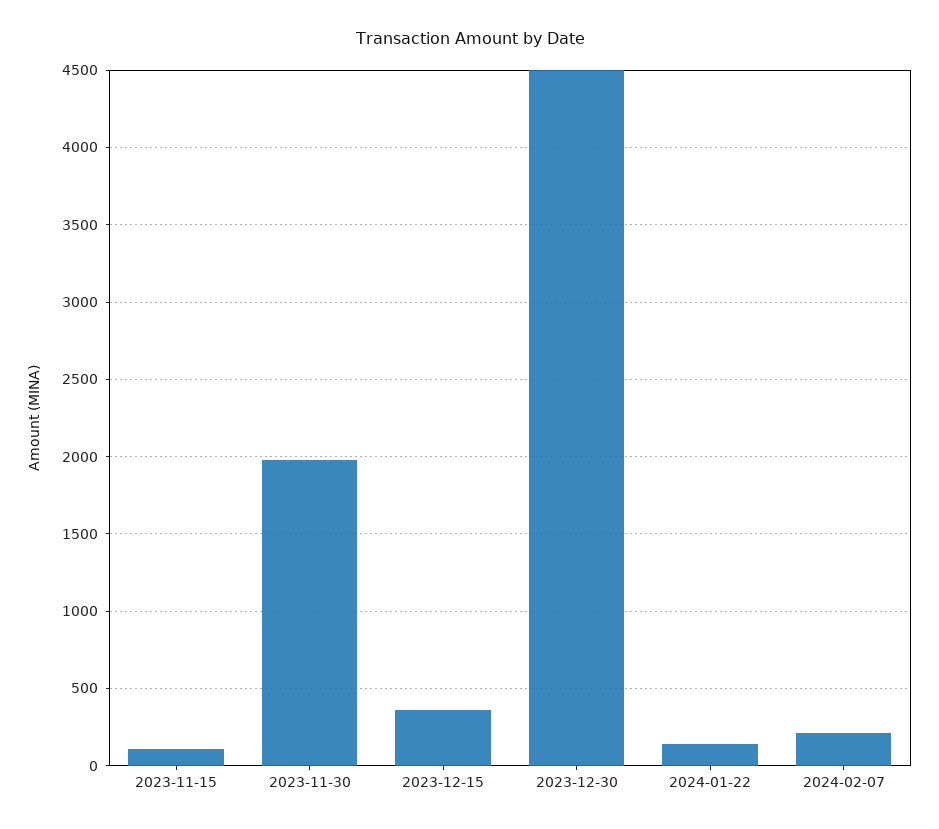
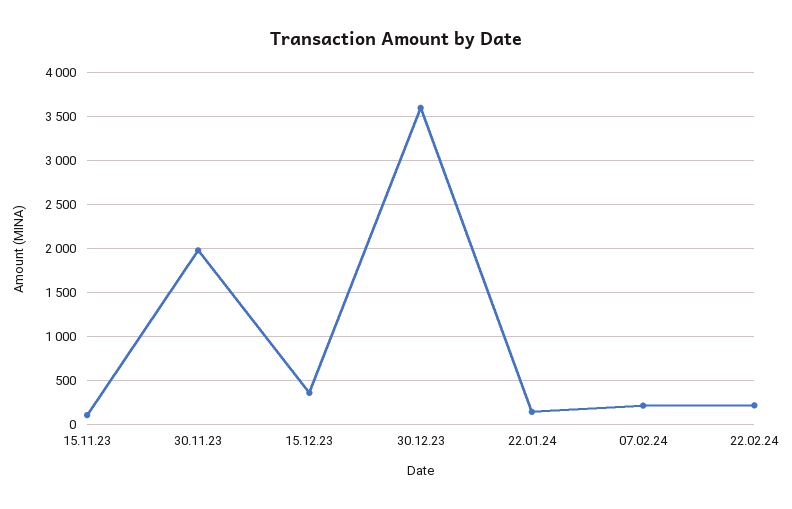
2023-12-30: 4500 -> 3600
22.02.24: none -> 200

